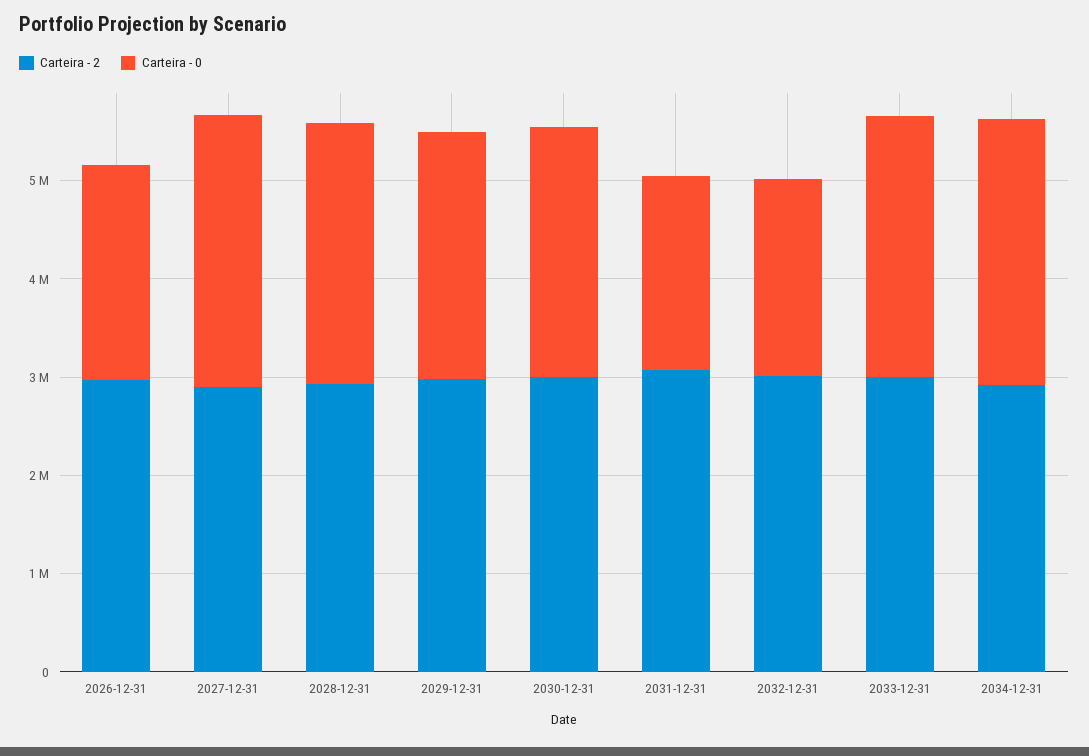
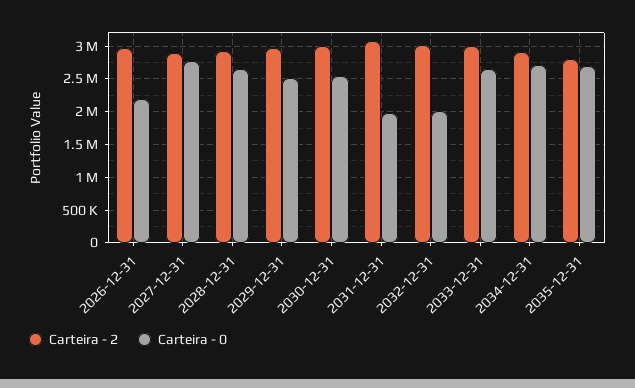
Carteira - 2, 2035-12-31: none -> 2800000
Carteira - 0, 2035-12-31: none -> 2700000

